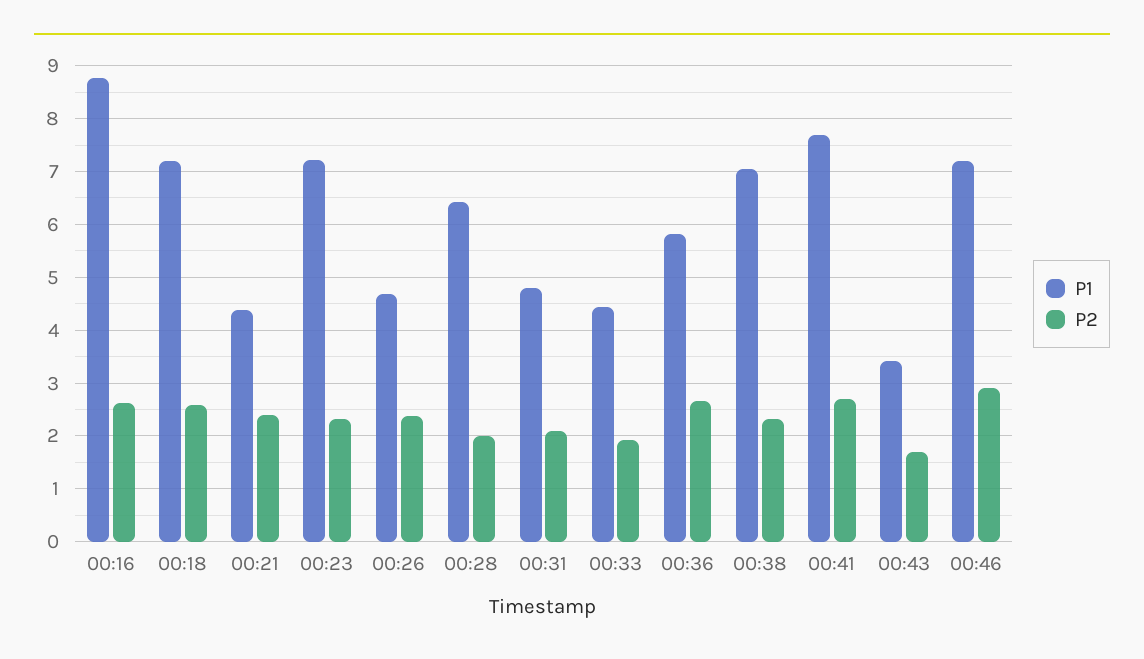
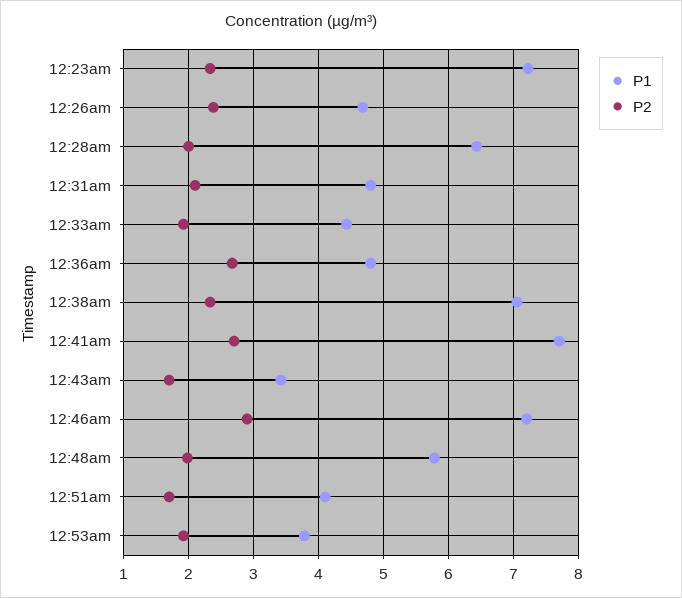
P1, 00:16: 8.8 -> none
P2, 00:16: 2.6 -> none
P1, 00:18: 7.2 -> none
P2, 00:18: 2.6 -> none
P1, 00:21: 4.4 -> none
P2, 00:21: 2.4 -> none
P1, 00:36: 5.8 -> 4.8
P1, 12:48am: none -> 5.8
P2, 12:48am: none -> 2
P1, 12:51am: none -> 4.1
P2, 12:51am: none -> 1.7
P1, 12:53am: none -> 3.8
P2, 12:53am: none -> 1.9

